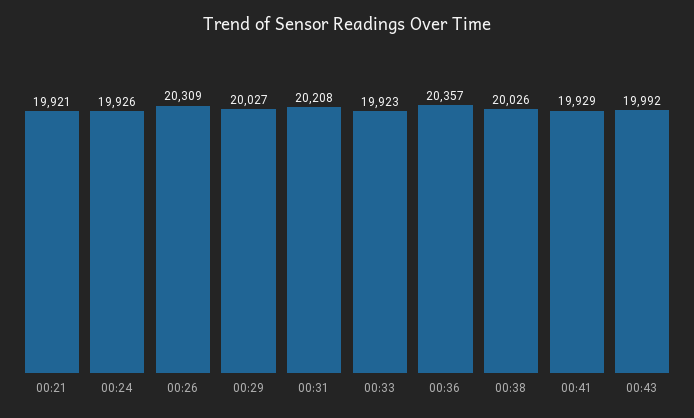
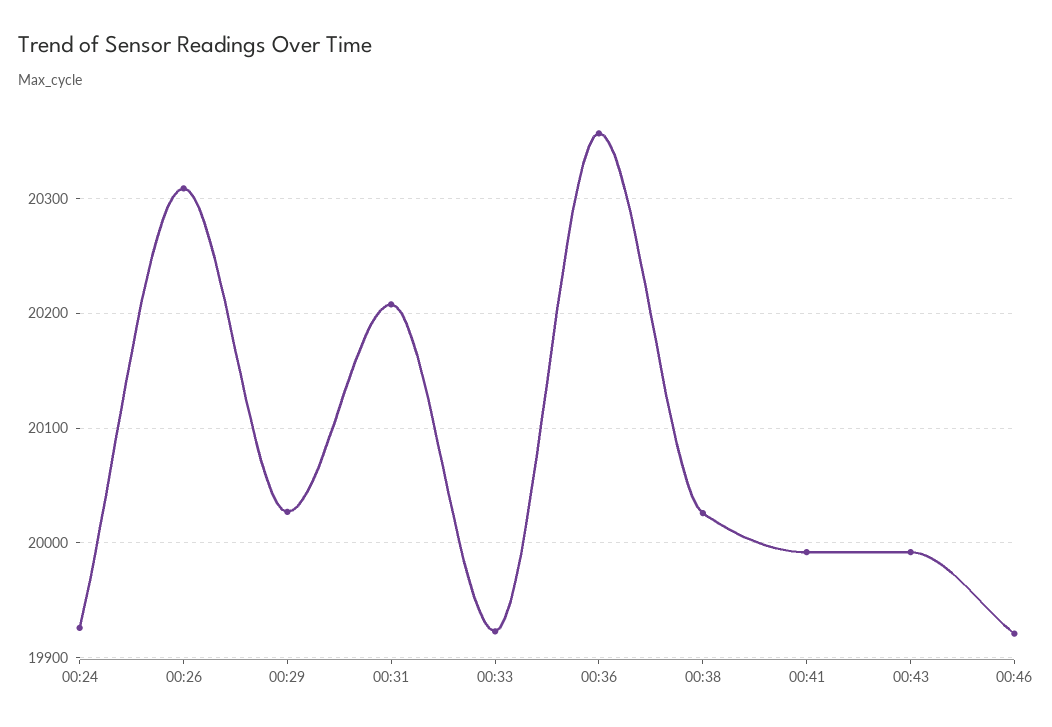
00:21: 19921 -> none
00:41: 19929 -> 19990
00:46: none -> 19920

